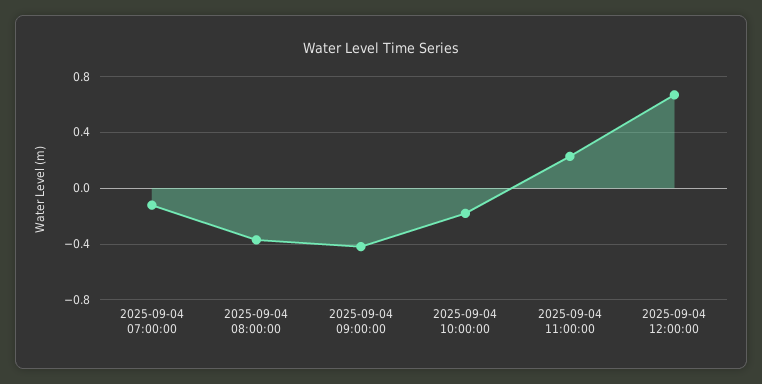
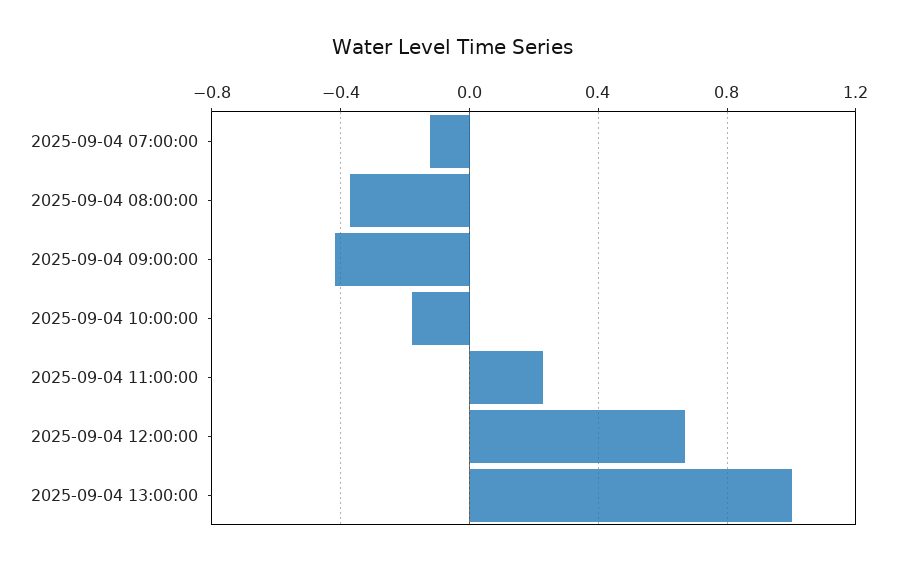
2025-09-04 13:00:00: none -> 1

